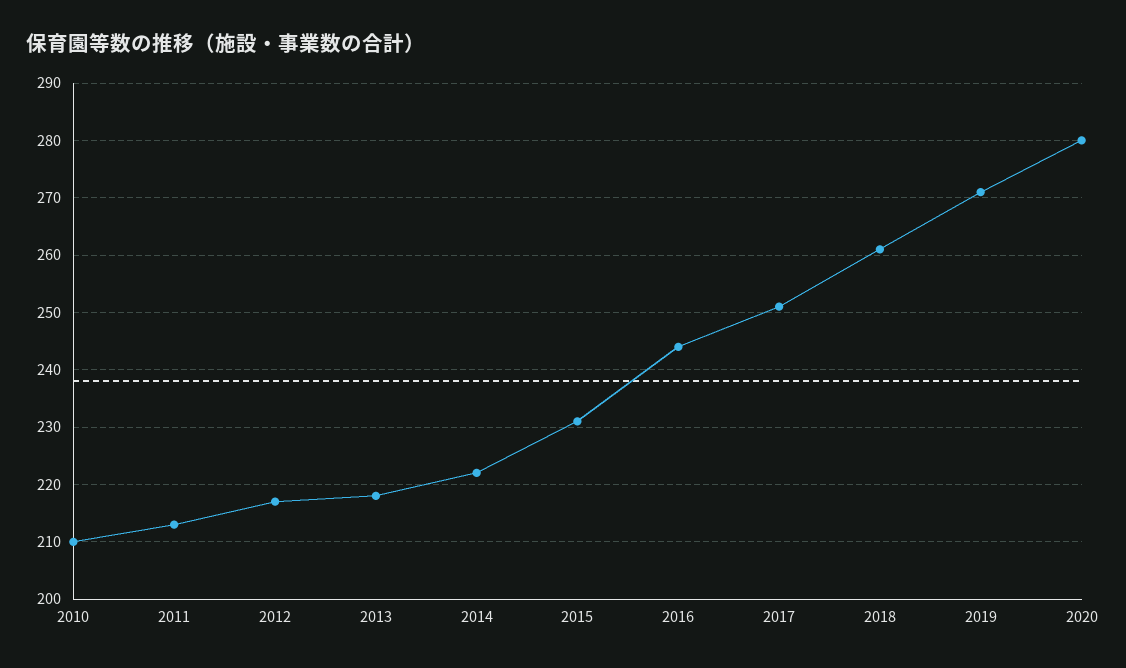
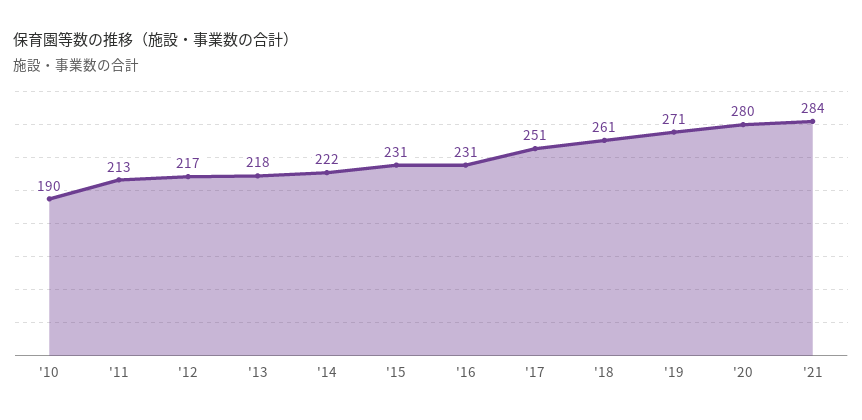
2010: 210 -> 190
2016: 245 -> 231
'21: none -> 284

